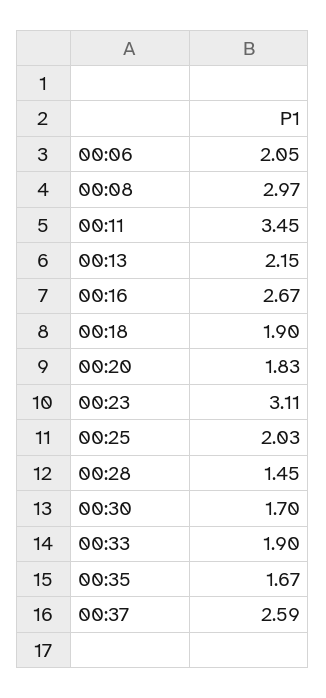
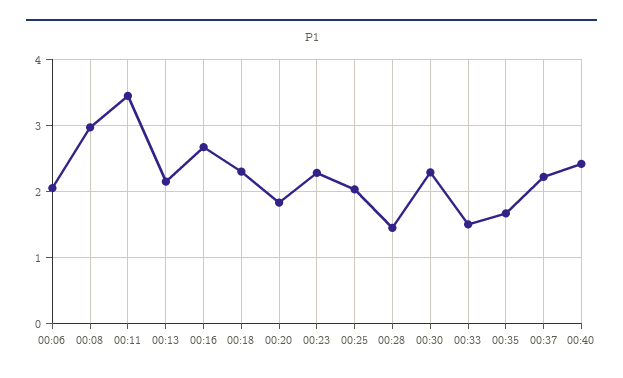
00:18: 1.9 -> 2.3
00:23: 3.11 -> 2.3
00:30: 1.7 -> 2.3
00:33: 1.9 -> 1.5
00:37: 2.59 -> 2.2
00:40: none -> 2.4

